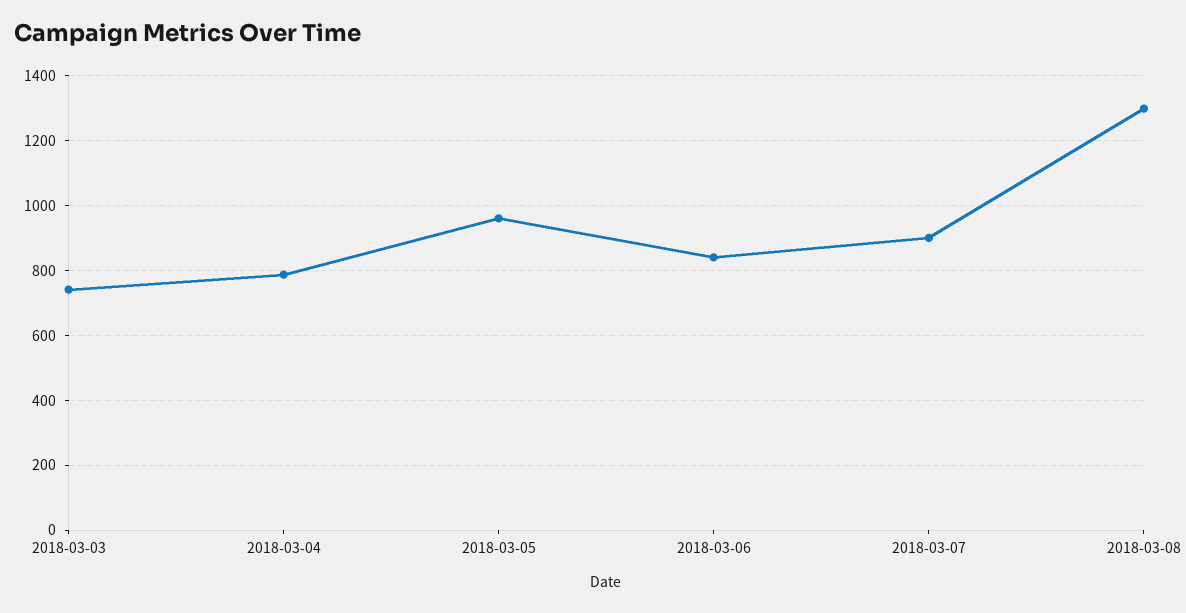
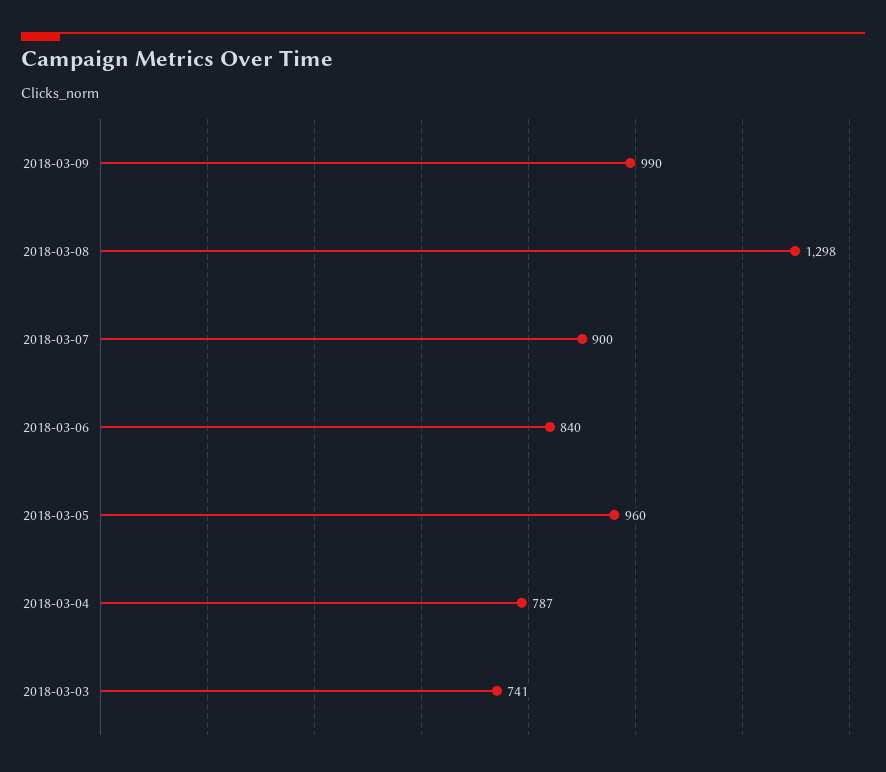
2018-03-09: none -> 990

